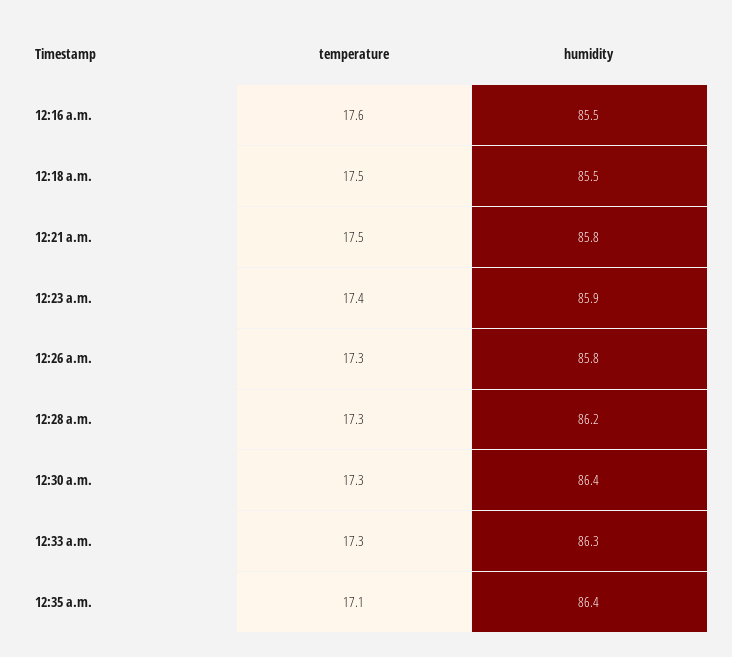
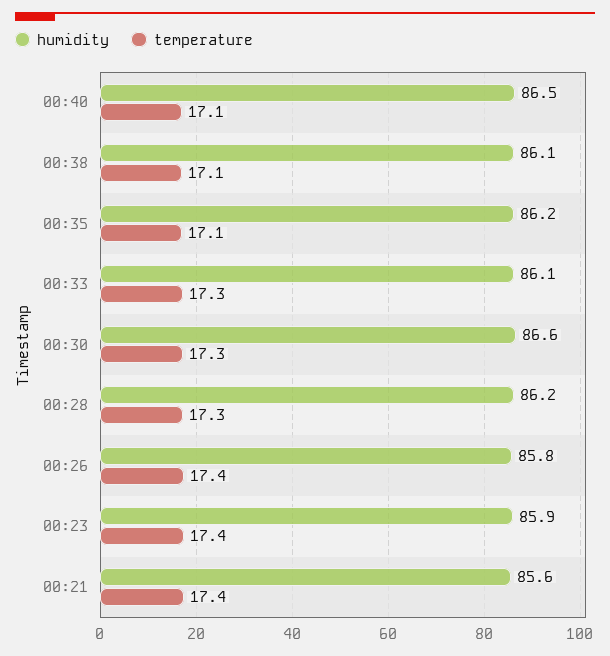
temperature, 12:16 a.m.: 17.6 -> none
humidity, 12:16 a.m.: 85.5 -> none
temperature, 12:18 a.m.: 17.5 -> none
humidity, 12:18 a.m.: 85.5 -> none
temperature, 12:21 a.m.: 17.5 -> 17.4
humidity, 12:21 a.m.: 85.8 -> 85.6
temperature, 12:26 a.m.: 17.3 -> 17.4
humidity, 12:30 a.m.: 86.4 -> 86.6
humidity, 12:33 a.m.: 86.3 -> 86.1
humidity, 12:35 a.m.: 86.4 -> 86.2
humidity, 00:40: none -> 86.5
temperature, 00:40: none -> 17.1
humidity, 00:38: none -> 86.1
temperature, 00:38: none -> 17.1

